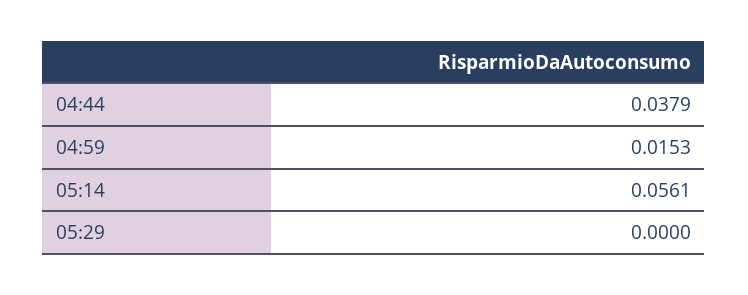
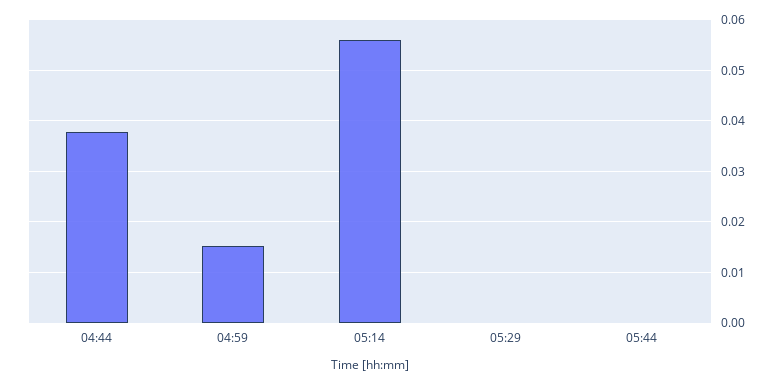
05:44: none -> 0

